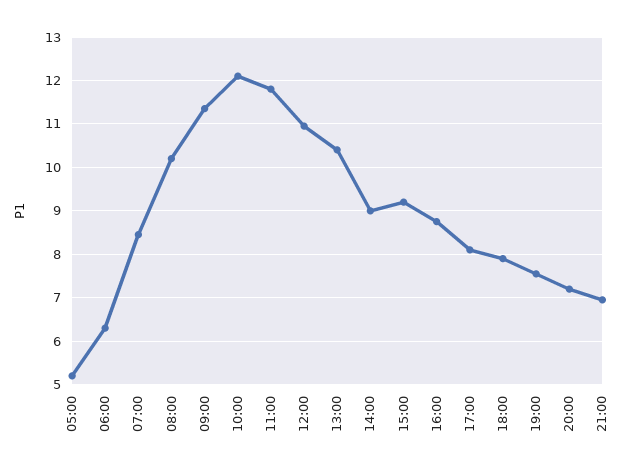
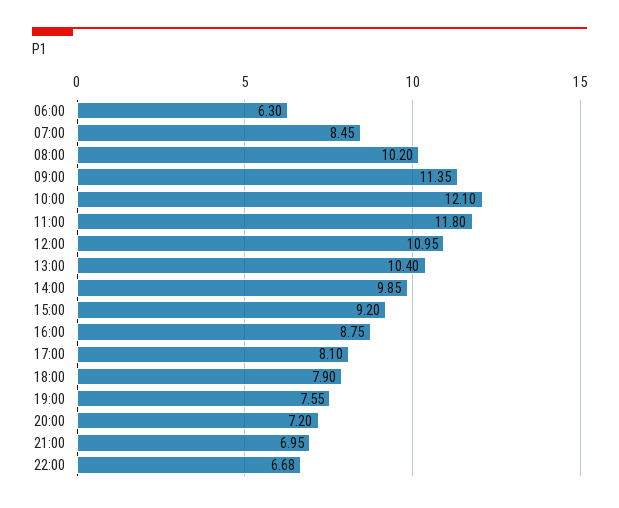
05:00: 5.2 -> none
14:00: 9 -> 9.85
22:00: none -> 6.68

